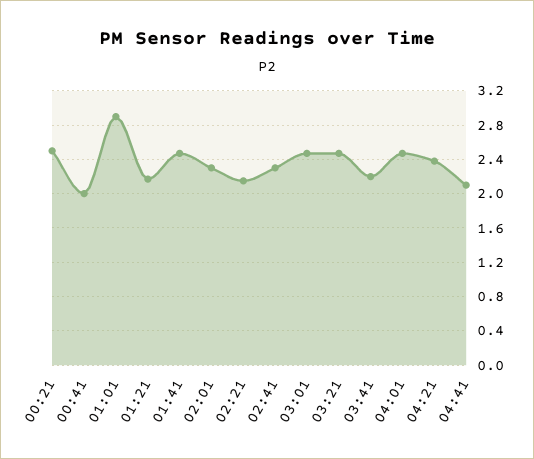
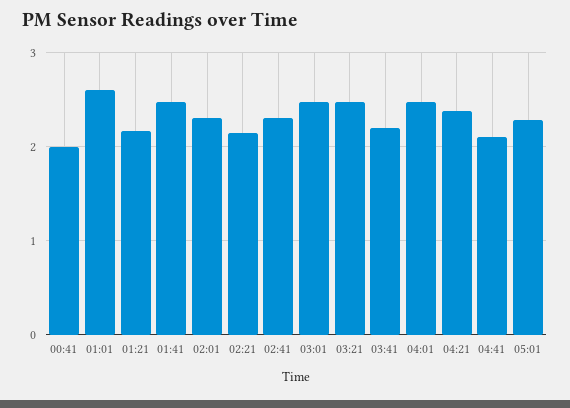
00:21: 2.5 -> none
01:01: 2.9 -> 2.6
05:01: none -> 2.3

